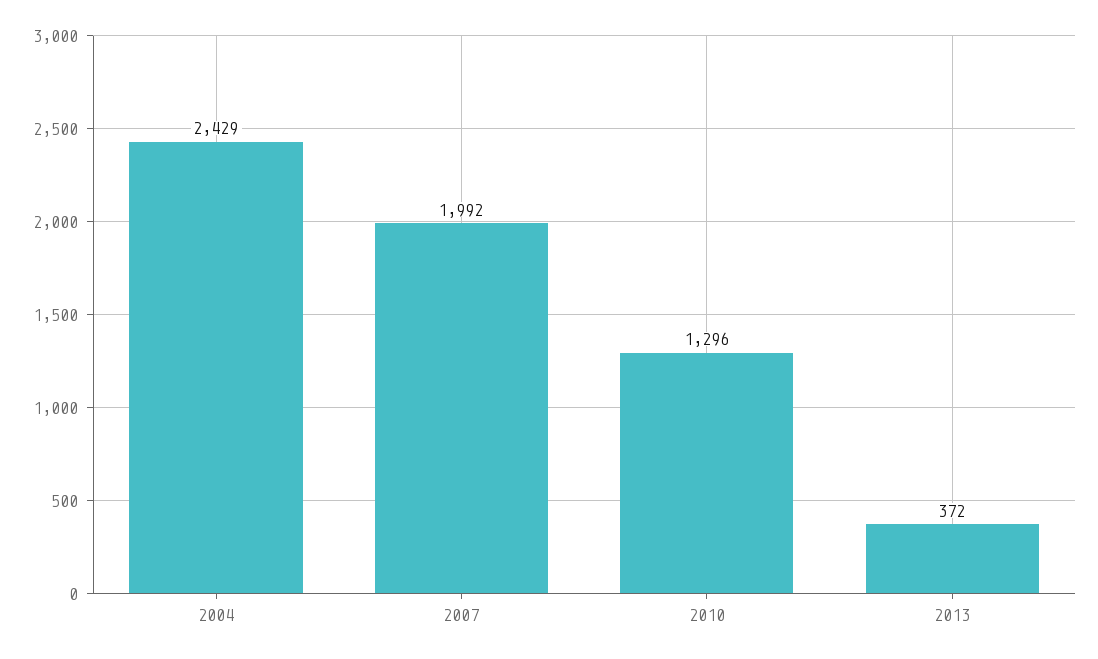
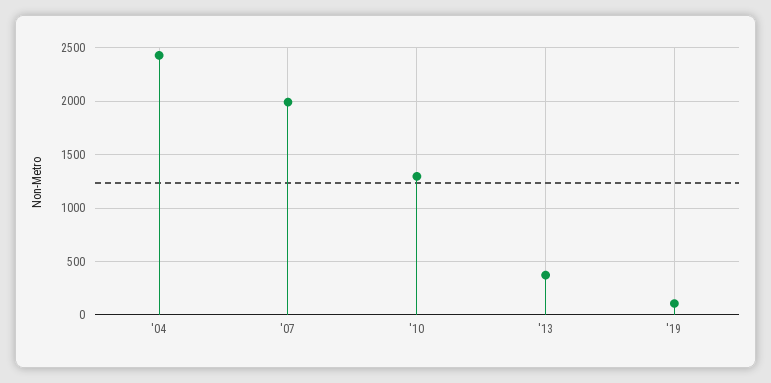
'19: none -> 100

